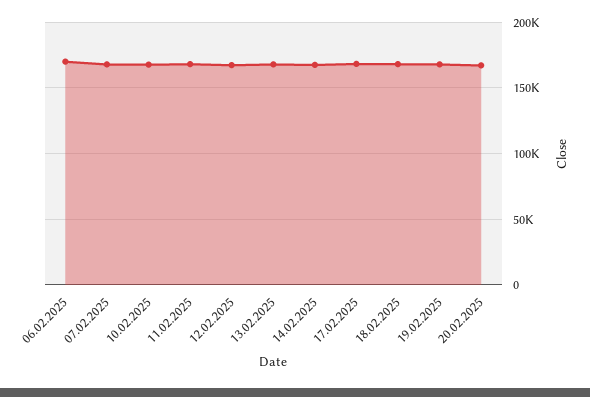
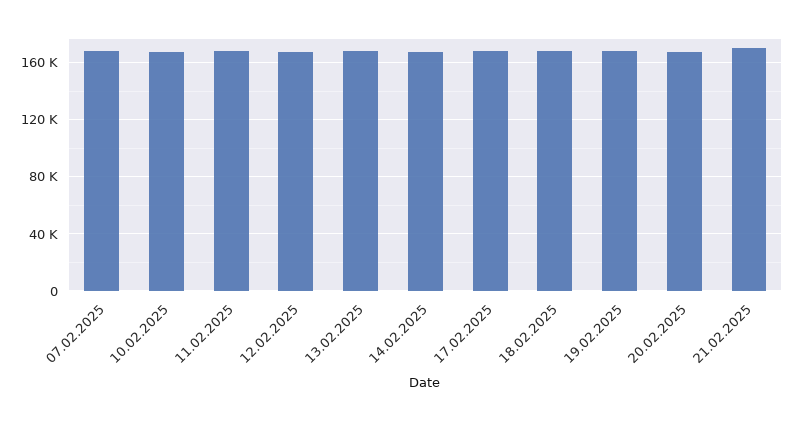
06.02.2025: 170000 -> none
21.02.2025: none -> 170000

